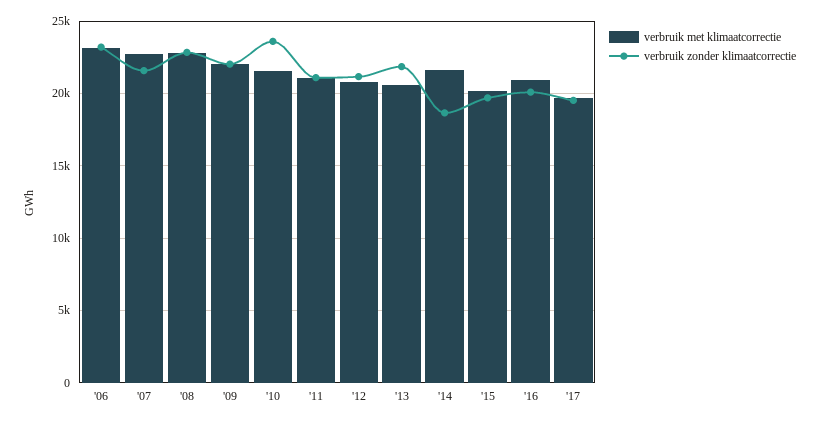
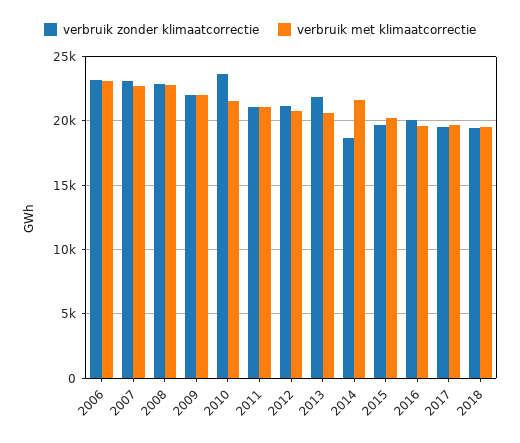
verbruik zonder klimaatcorrectie, '07: 21500 -> 23000
verbruik met klimaatcorrectie, '16: 21000 -> 19500
verbruik zonder klimaatcorrectie, 2018: none -> 19500
verbruik met klimaatcorrectie, 2018: none -> 19500

